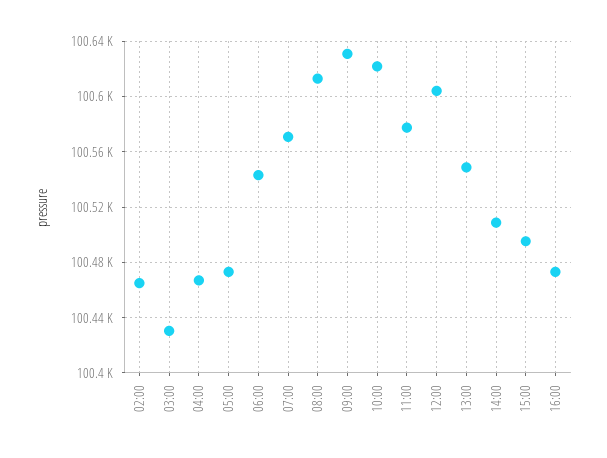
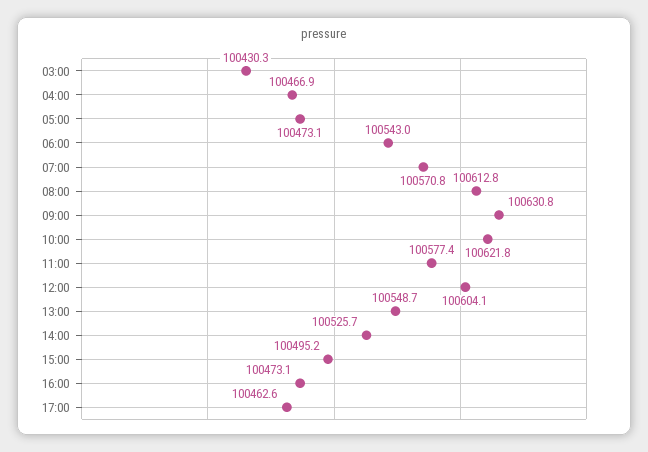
02:00: 100465 -> none
14:00: 100510 -> 100525.7
17:00: none -> 100462.6

